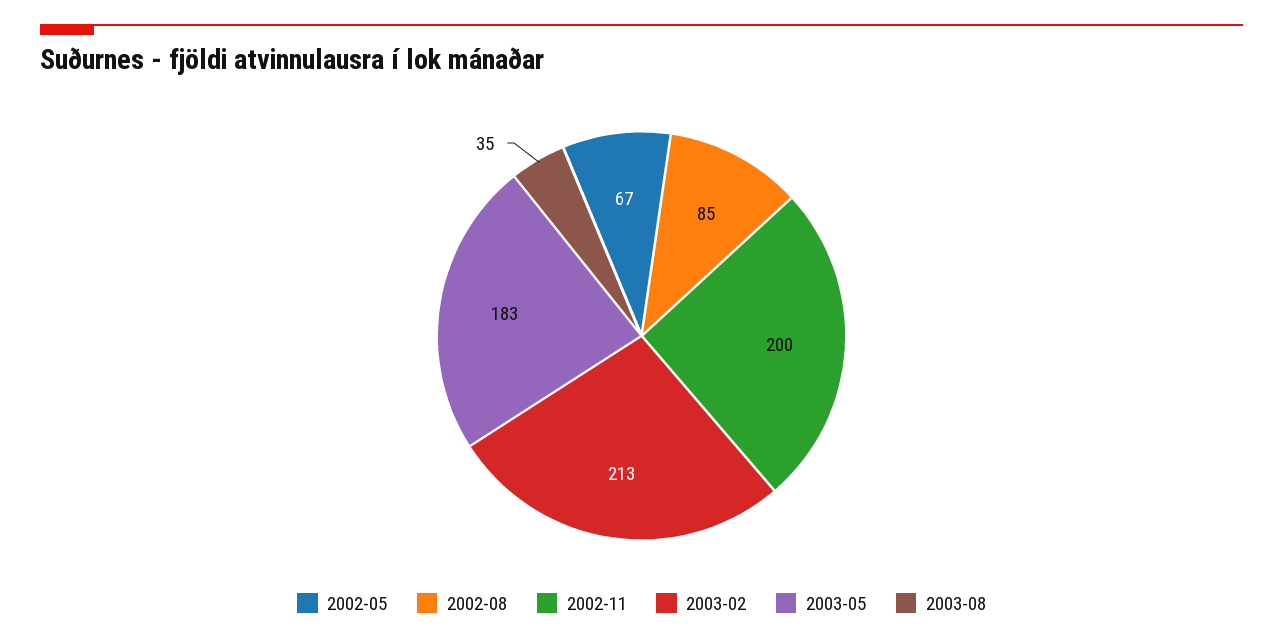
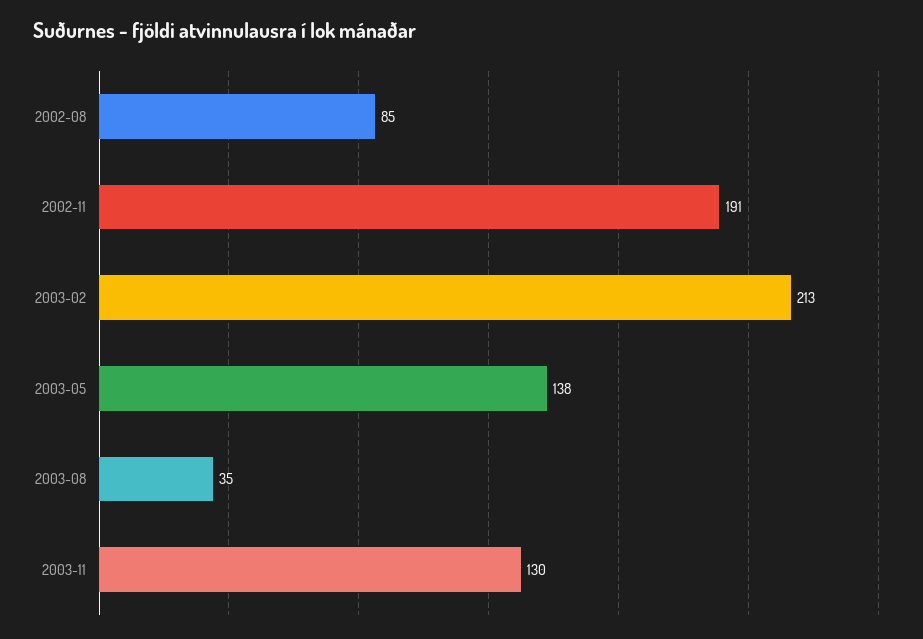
2002-05: 67 -> none
2002-11: 200 -> 191
2003-05: 183 -> 138
2003-11: none -> 130

